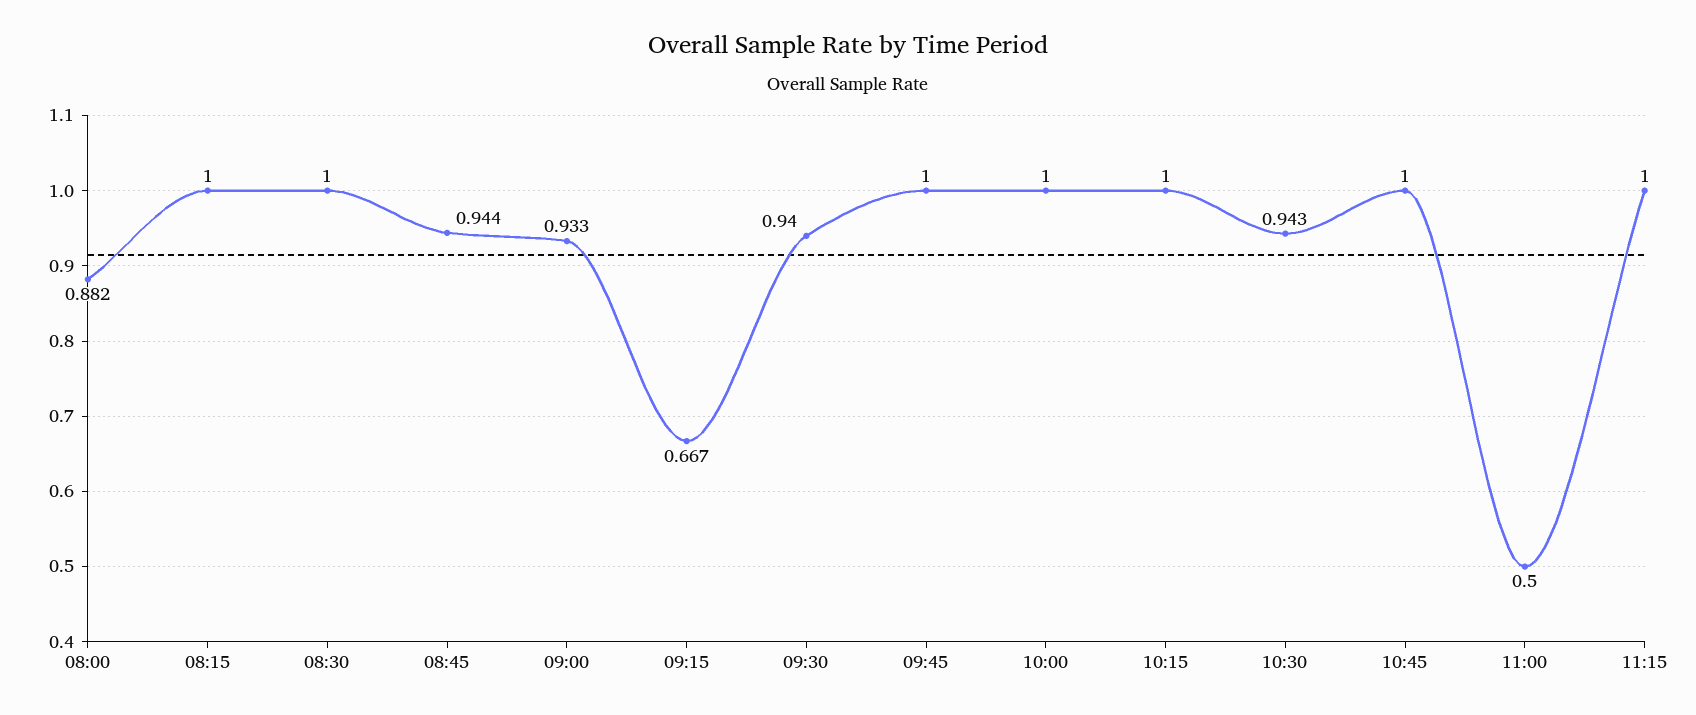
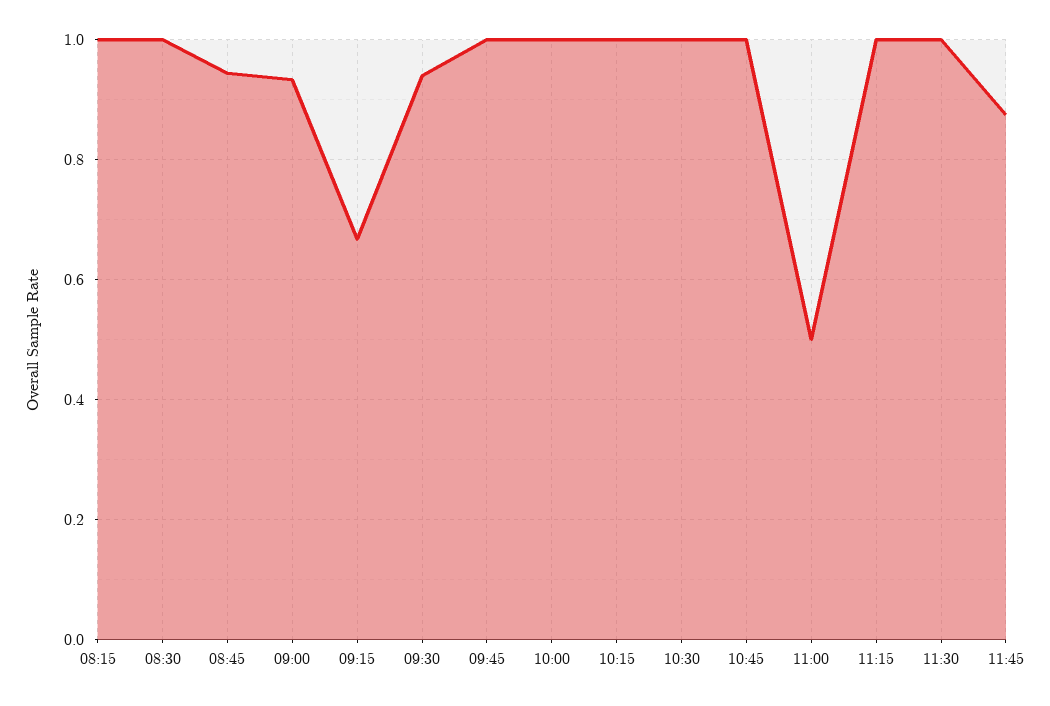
08:00: 0.882 -> none
10:30: 0.943 -> 1
11:30: none -> 1
11:45: none -> 0.88

